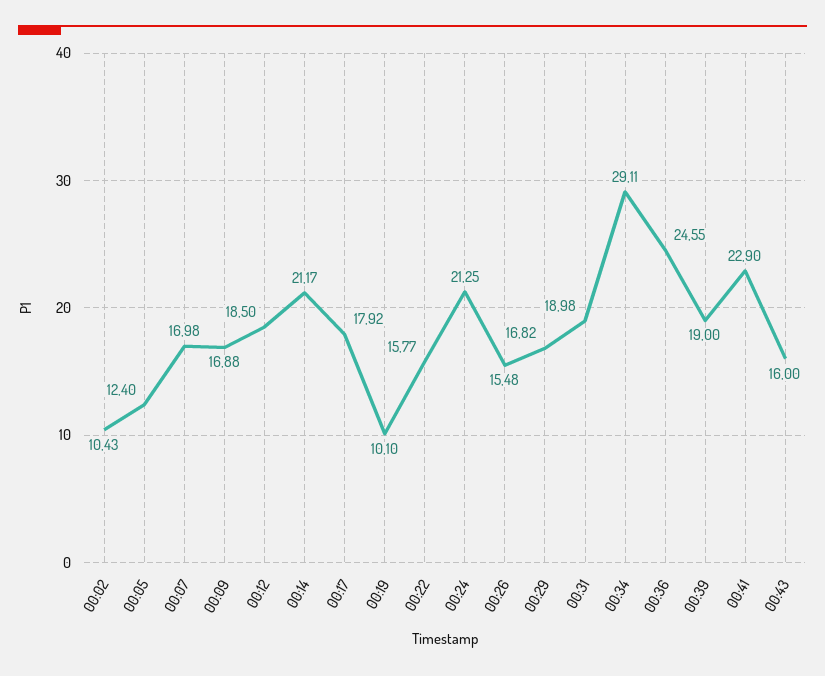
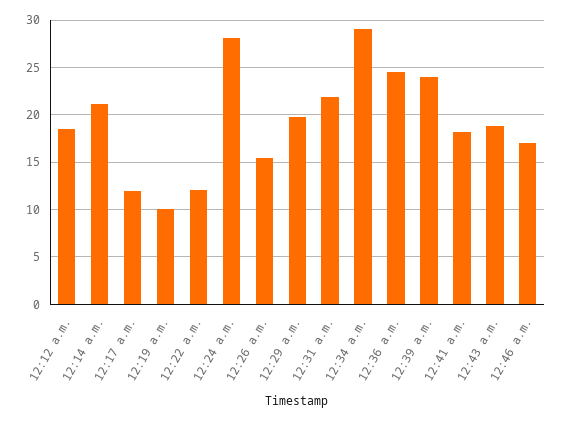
00:02: 10.43 -> none
00:05: 12.4 -> none
00:07: 16.98 -> none
00:09: 16.88 -> none
00:17: 17.92 -> 12
00:22: 15.77 -> 12
00:24: 21.25 -> 28
00:29: 16.82 -> 20
00:31: 18.98 -> 22
00:39: 19 -> 24
00:41: 22.9 -> 18
00:43: 16 -> 19
12:46 a.m.: none -> 17

